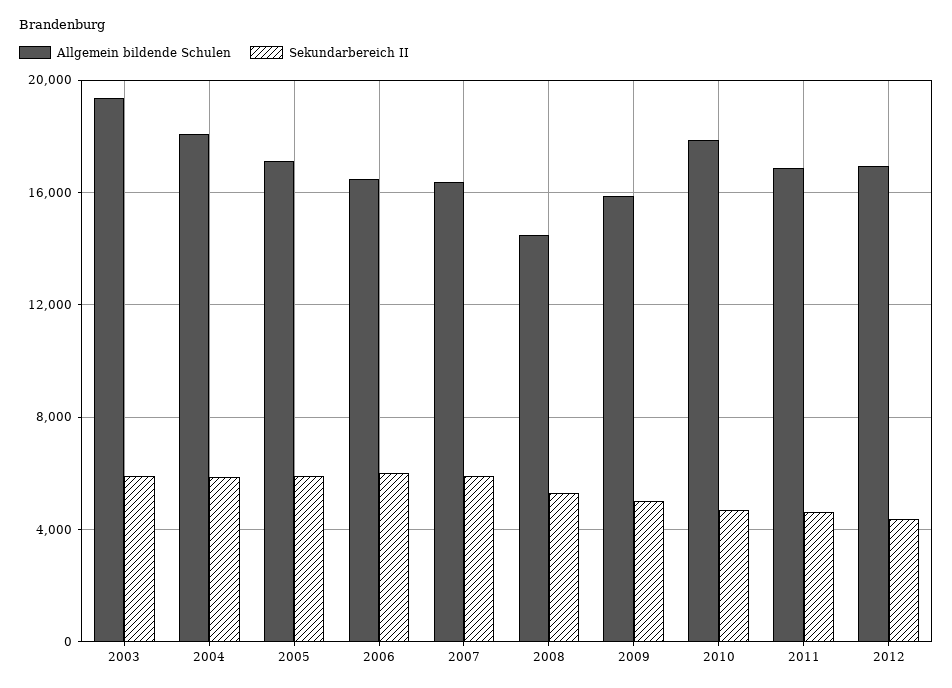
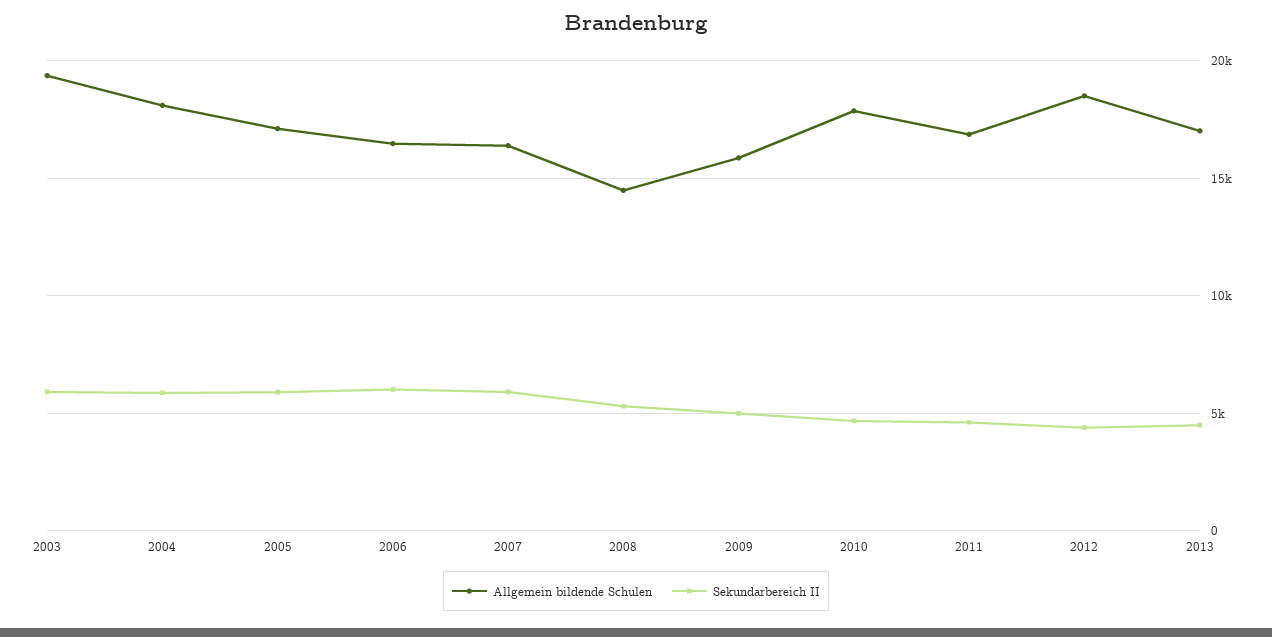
Allgemein bildende Schulen, 2012: 17000 -> 18500
Allgemein bildende Schulen, 2013: none -> 17000
Sekundarbereich II, 2013: none -> 4500

